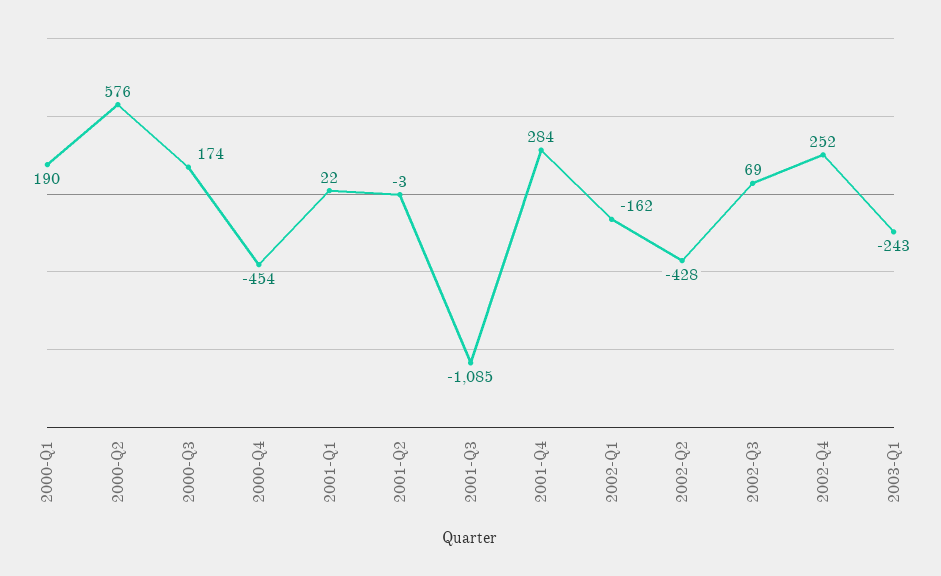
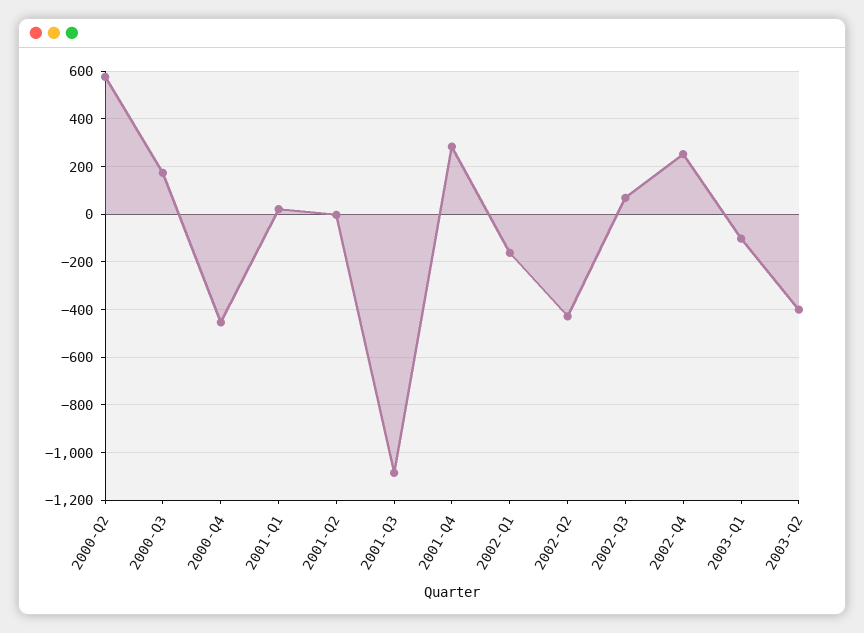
2000-Q1: 190 -> none
2003-Q1: -243 -> -100
2003-Q2: none -> -400

